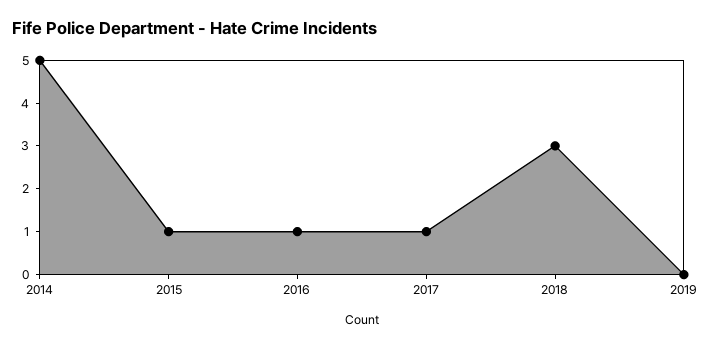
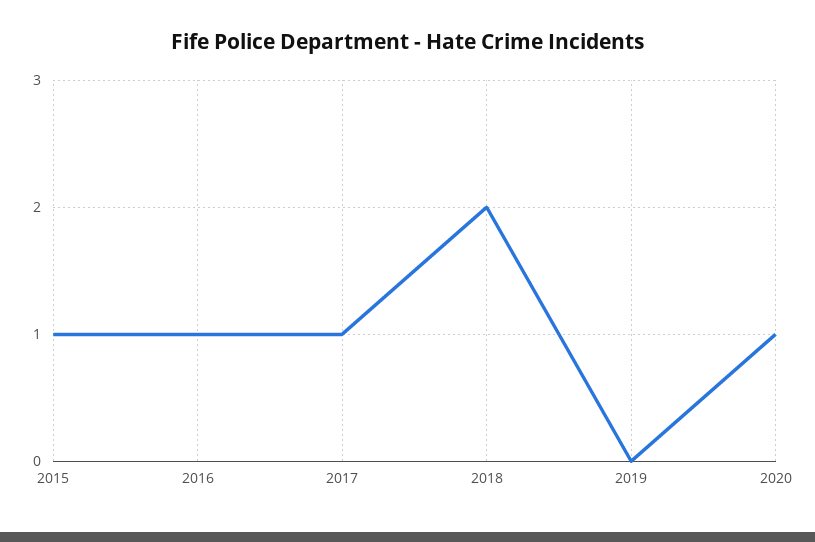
2014: 5 -> none
2018: 3 -> 2
2020: none -> 1

